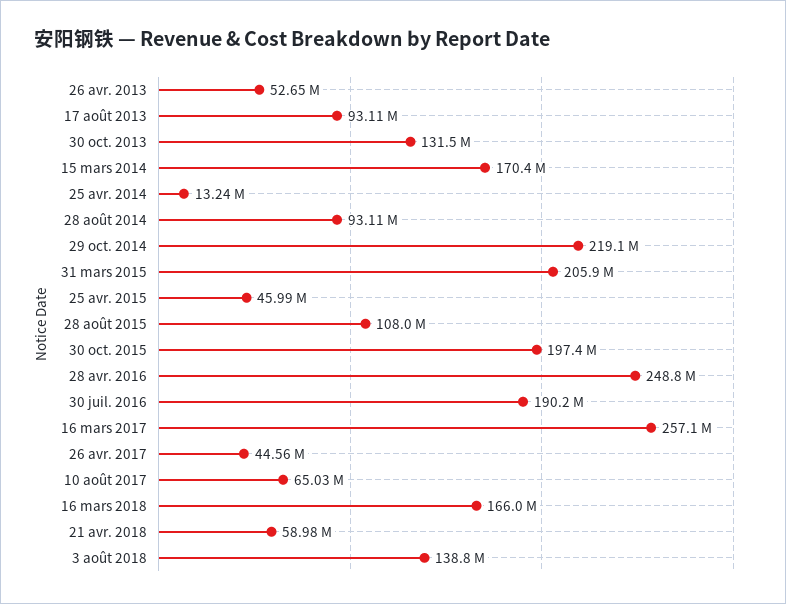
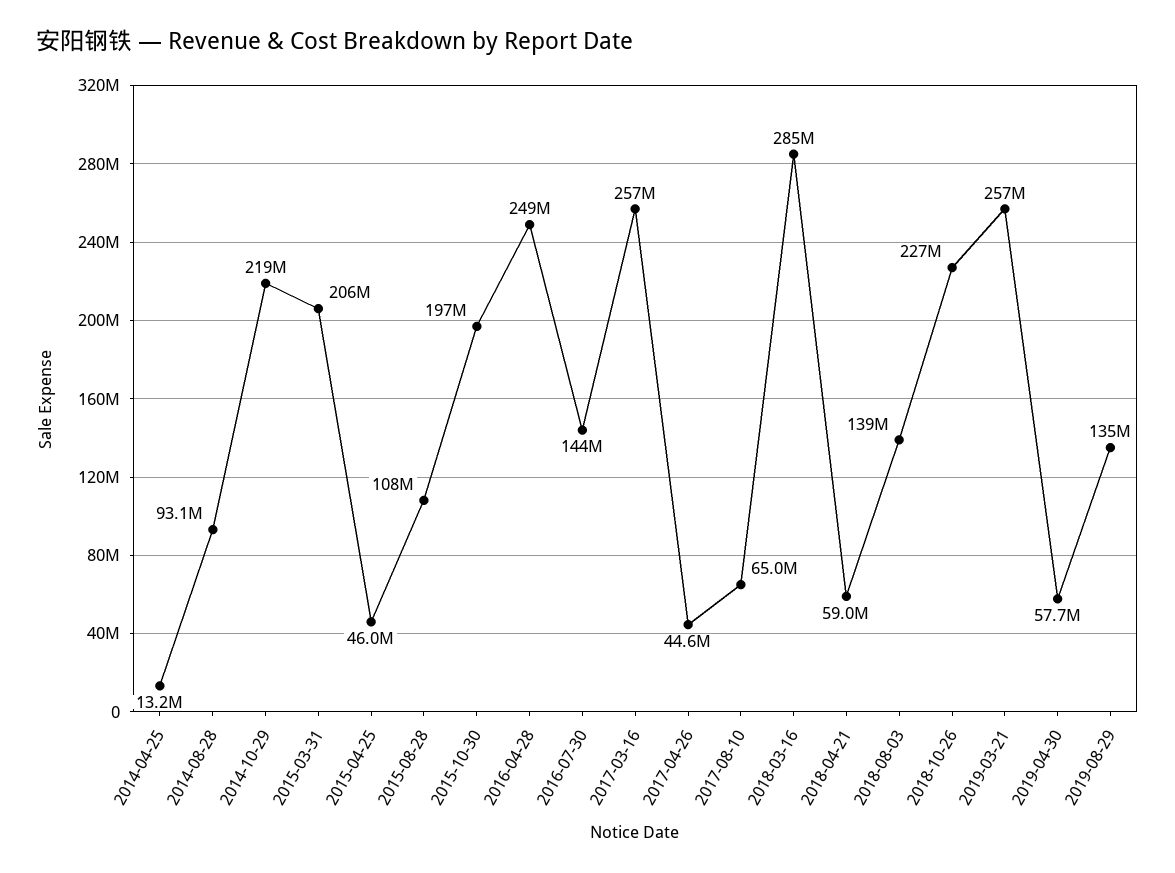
26 avr. 2013: 52650000 -> none
17 août 2013: 93110000 -> none
30 oct. 2013: 131500000 -> none
15 mars 2014: 170400000 -> none
30 juil. 2016: 190200000 -> 144000000
16 mars 2018: 166000000 -> 285000000
2018-10-26: none -> 227000000
2019-03-21: none -> 257000000
2019-04-30: none -> 57700000
2019-08-29: none -> 135000000

